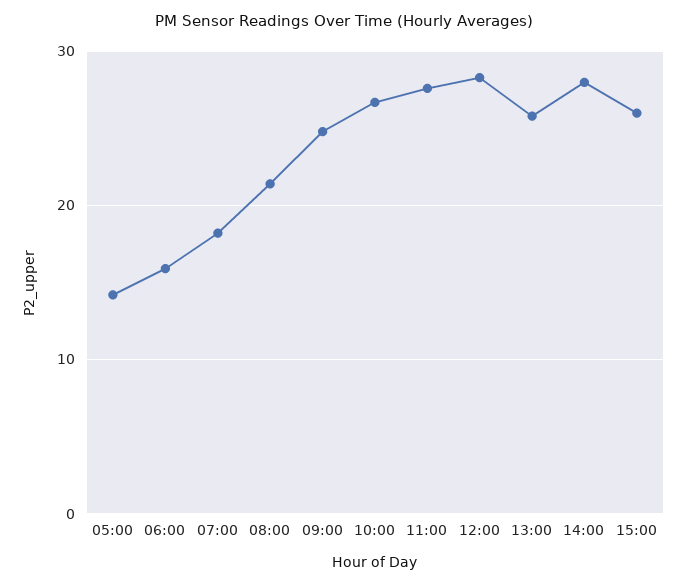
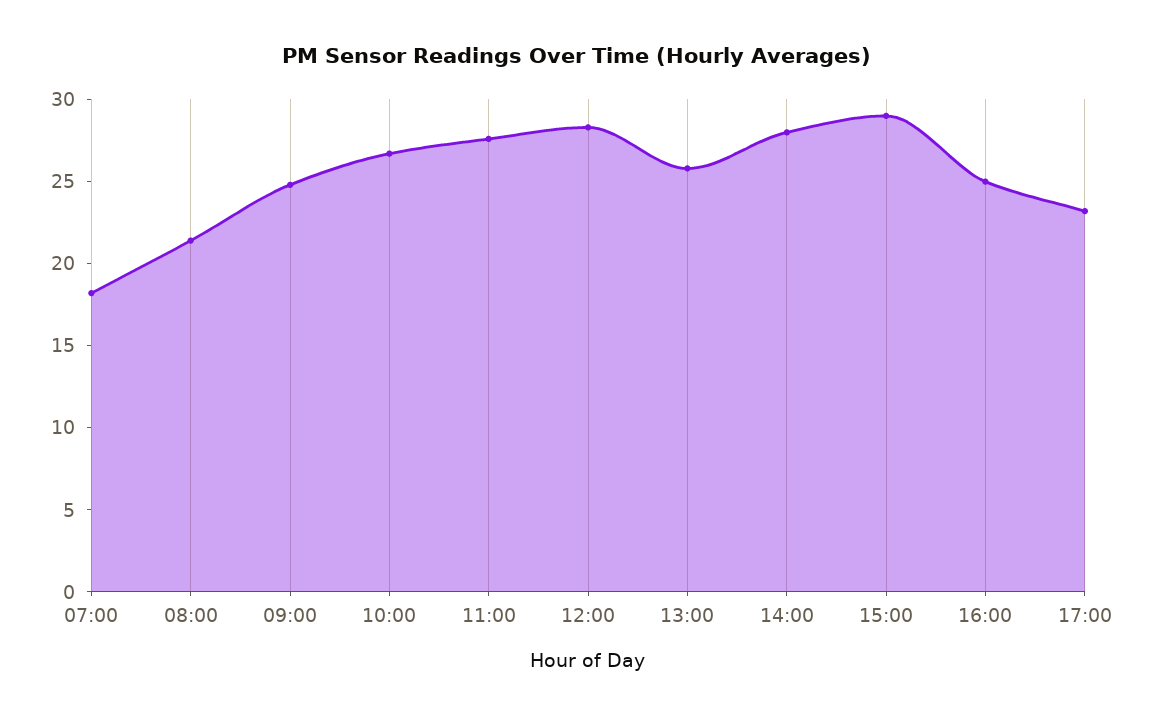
05:00: 14 -> none
06:00: 16 -> none
15:00: 26 -> 29
16:00: none -> 25
17:00: none -> 23

